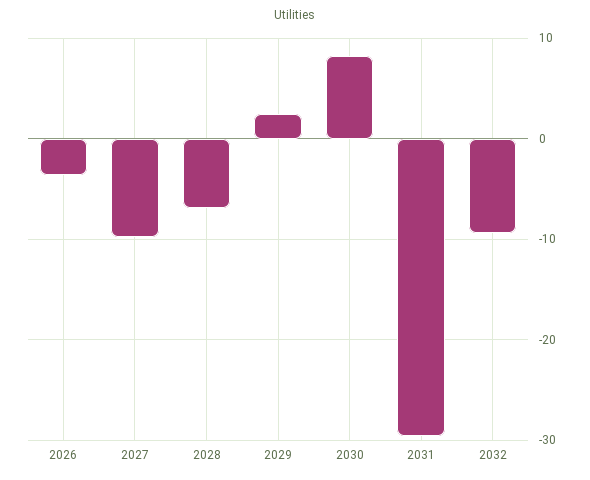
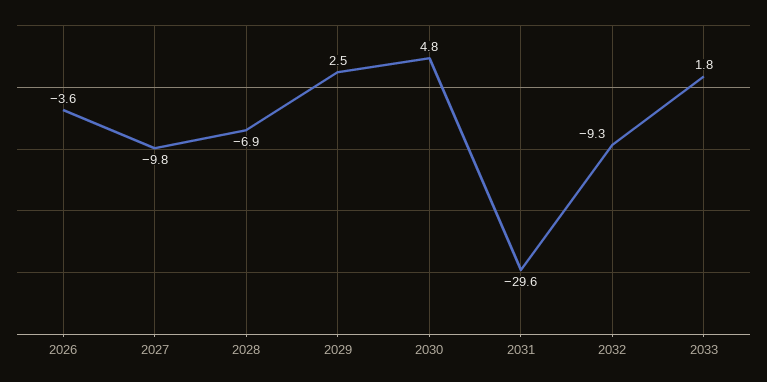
2030: 8 -> 4.8
2033: none -> 1.8

